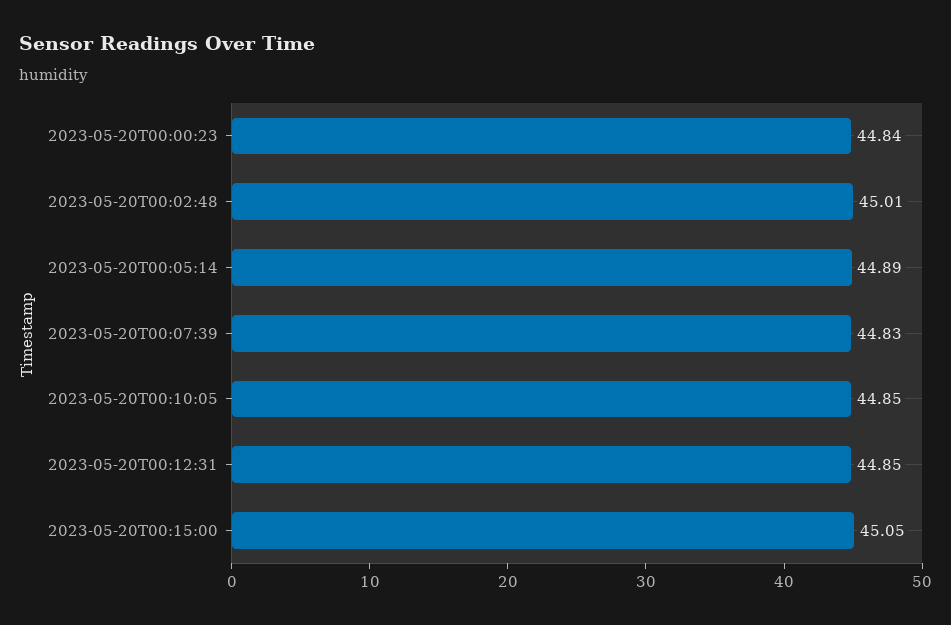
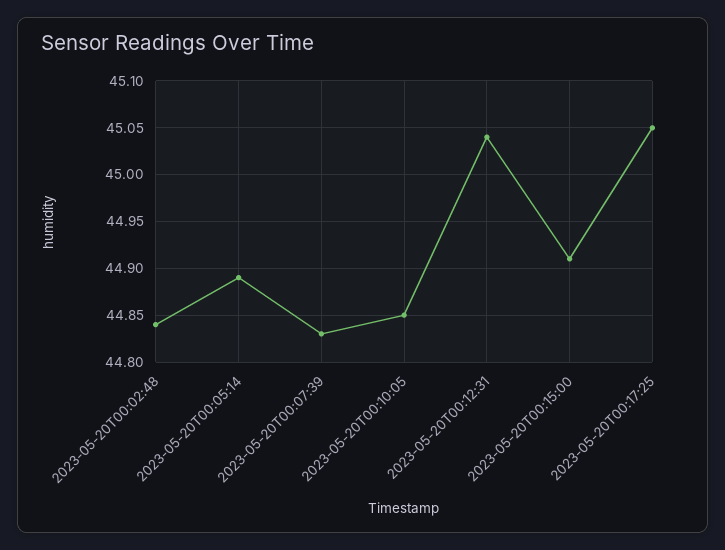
2023-05-20T00:00:23: 44.84 -> none
2023-05-20T00:02:48: 45.01 -> 44.84
2023-05-20T00:12:31: 44.85 -> 45.04
2023-05-20T00:15:00: 45.05 -> 44.91
2023-05-20T00:17:25: none -> 45.05

